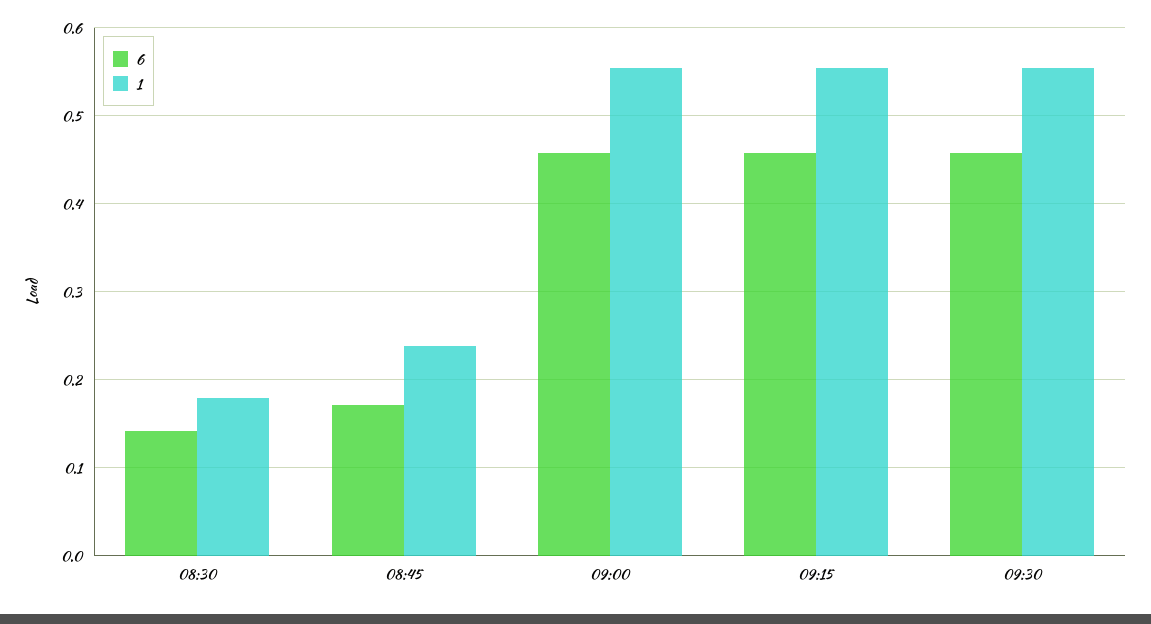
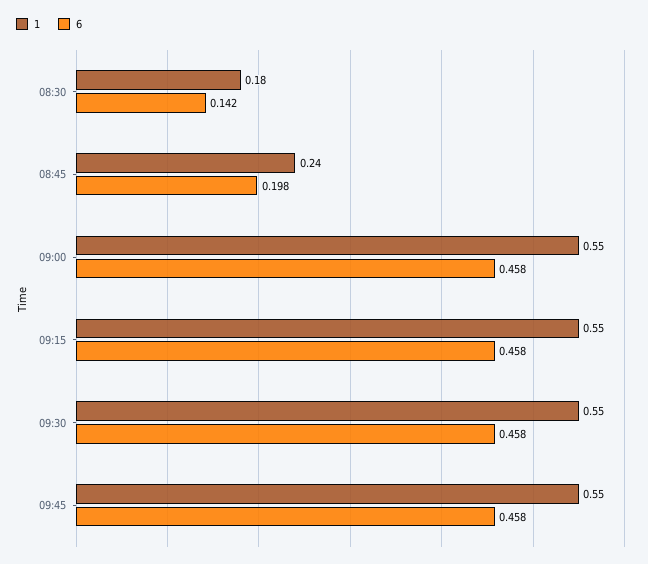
6, 08:45: 0.17 -> 0.198
1, 09:45: none -> 0.55
6, 09:45: none -> 0.458

